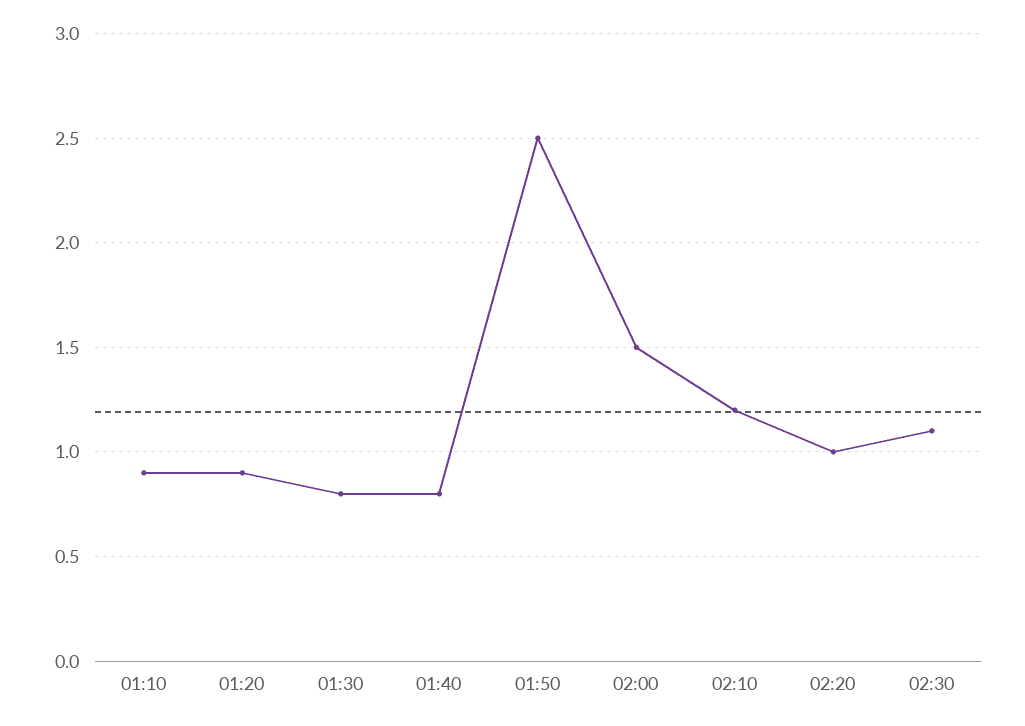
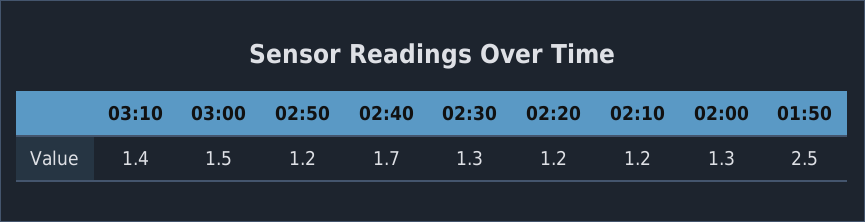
01:10: 0.9 -> none
01:20: 0.9 -> none
01:30: 0.8 -> none
01:40: 0.8 -> none
02:00: 1.5 -> 1.3
02:20: 1 -> 1.2
02:30: 1.1 -> 1.3
03:10: none -> 1.4
03:00: none -> 1.5
02:50: none -> 1.2
02:40: none -> 1.7

